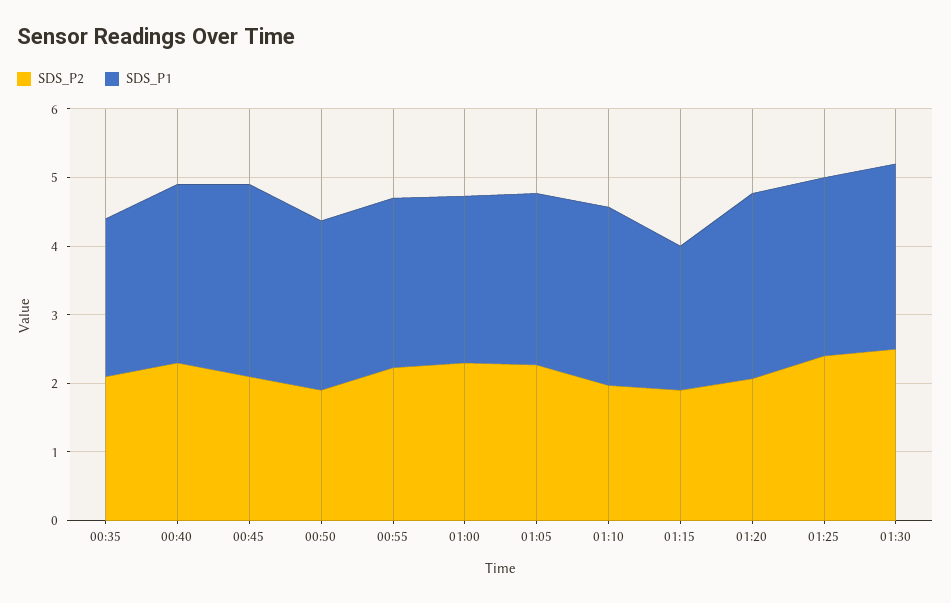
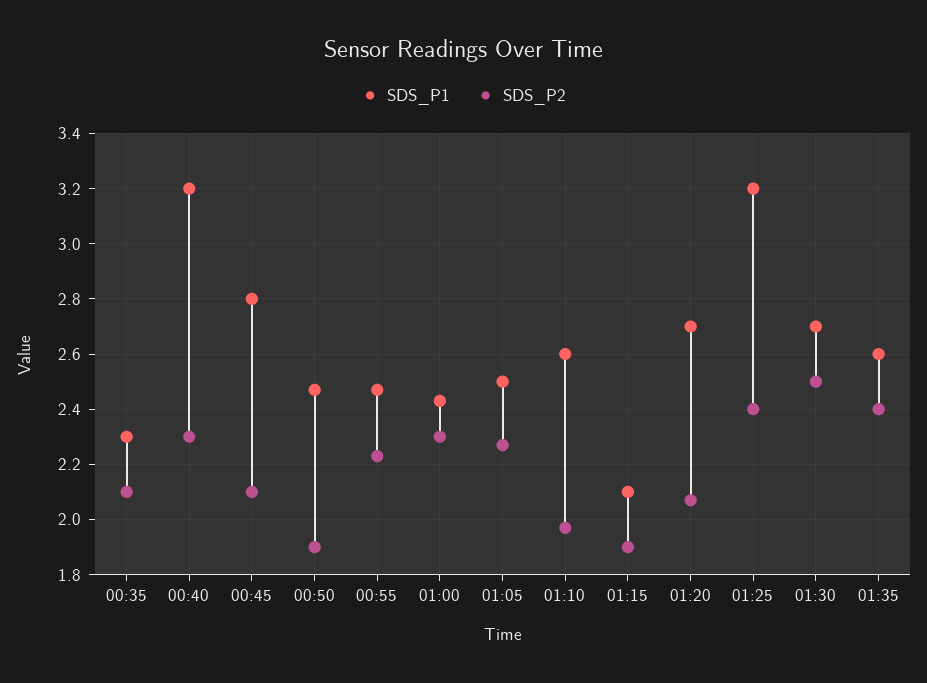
SDS_P1, 00:40: 2.6 -> 3.2
SDS_P1, 01:25: 2.6 -> 3.2
SDS_P1, 01:35: none -> 2.6
SDS_P2, 01:35: none -> 2.4

